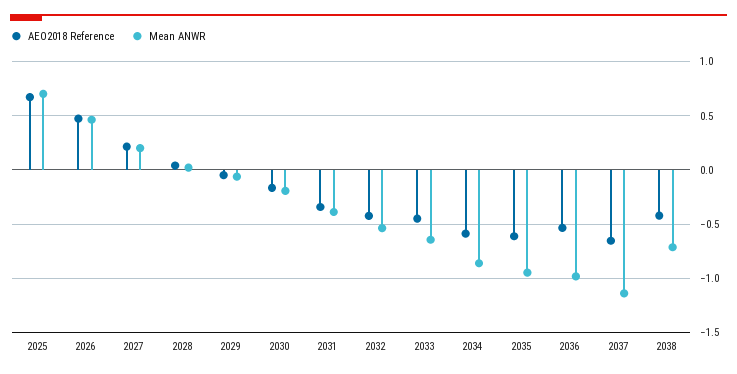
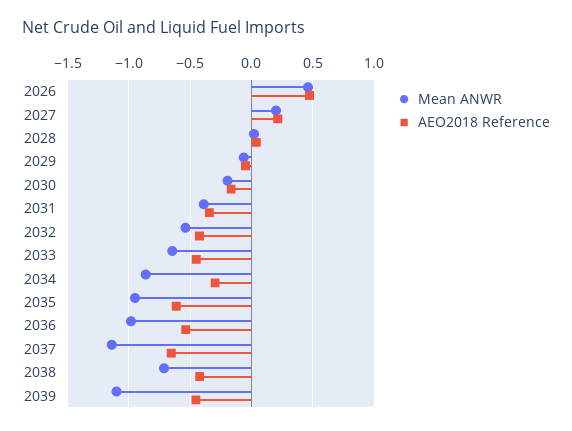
AEO2018 Reference, 2025: 0.7 -> none
Mean ANWR, 2025: 0.7 -> none
AEO2018 Reference, 2034: -0.6 -> -0.3
Mean ANWR, 2039: none -> -1.1
AEO2018 Reference, 2039: none -> -0.45

